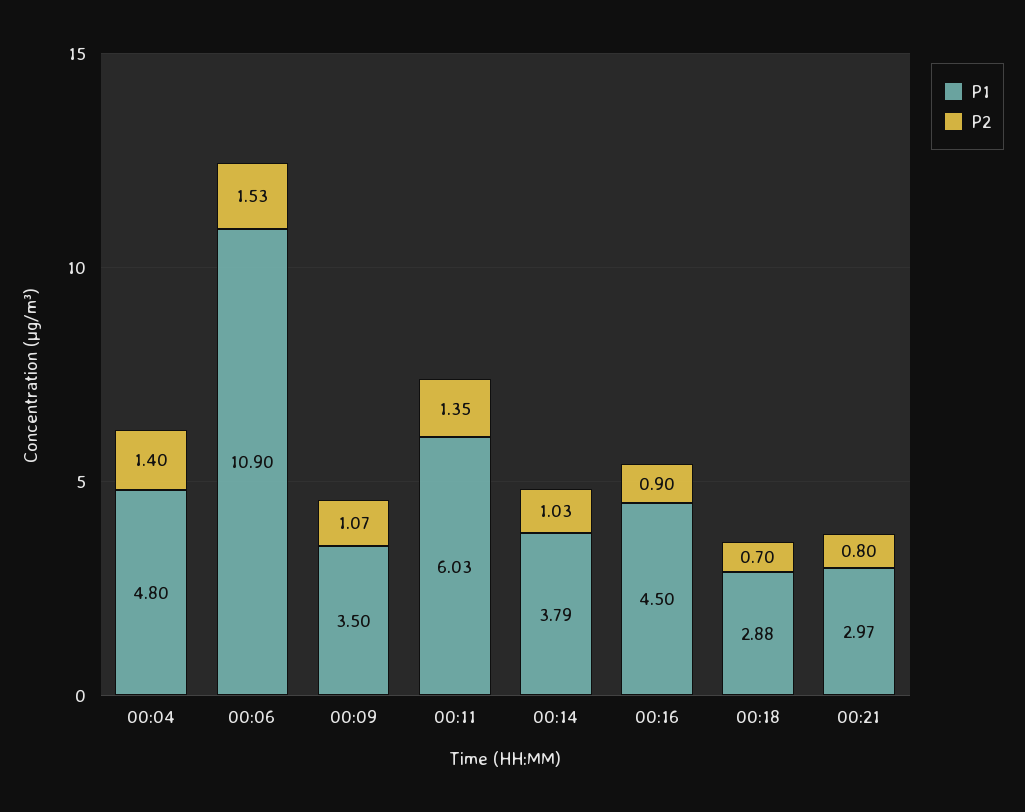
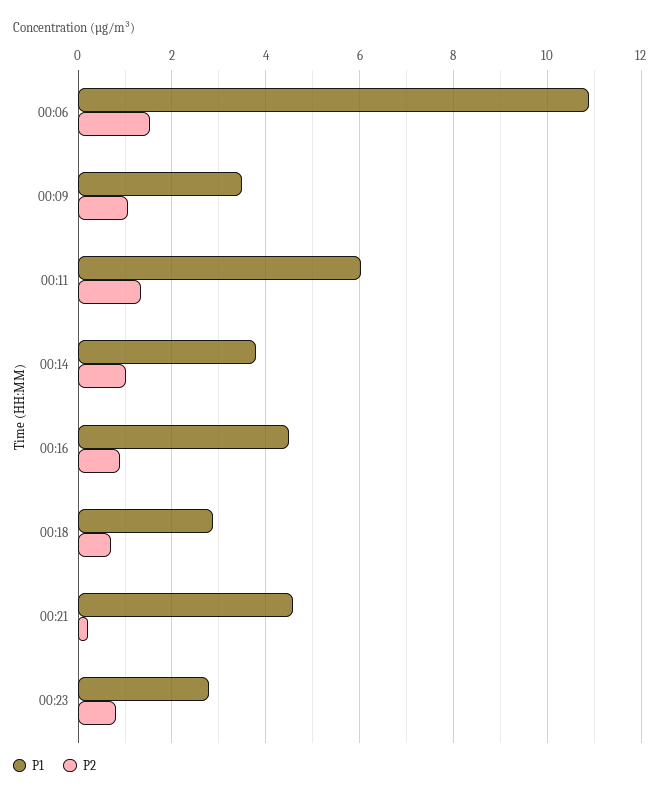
P1, 00:04: 4.8 -> none
P2, 00:04: 1.4 -> none
P1, 00:21: 2.97 -> 4.6
P2, 00:21: 0.8 -> 0.2
P1, 00:23: none -> 2.8
P2, 00:23: none -> 0.8

